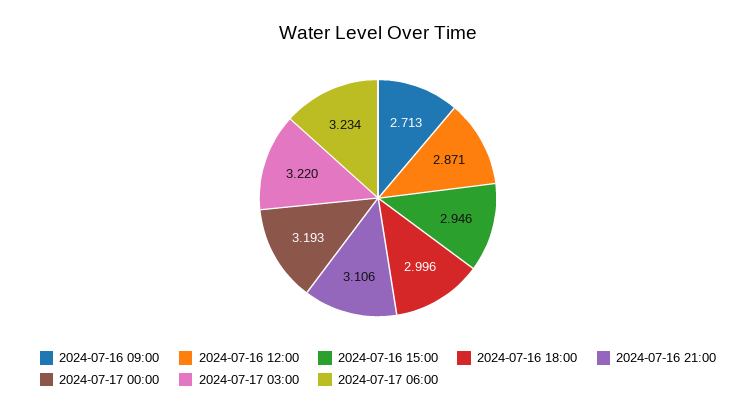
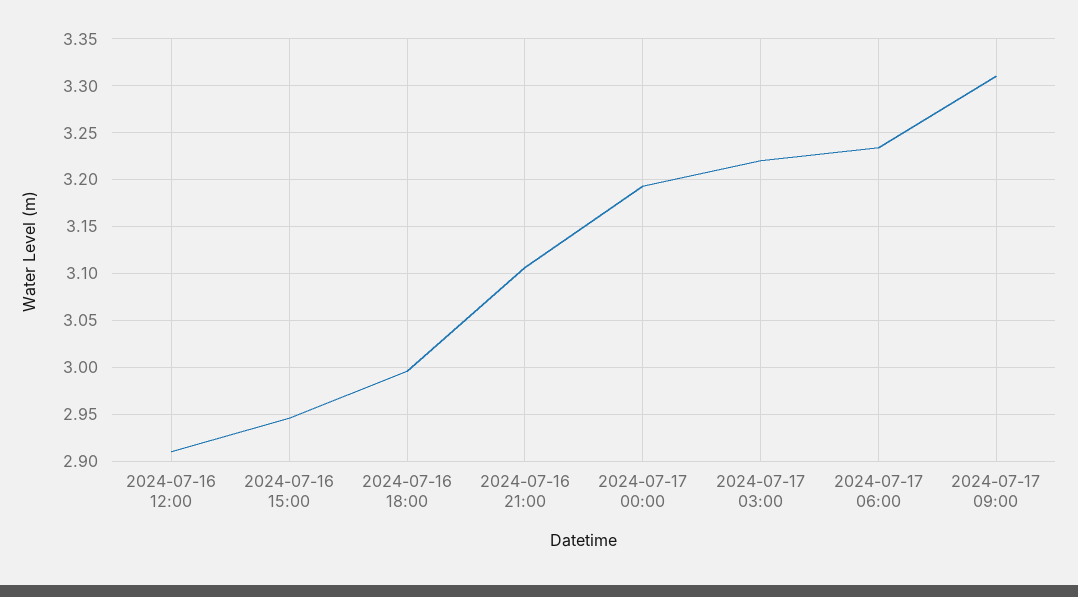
2024-07-16 09:00: 2.713 -> none
2024-07-16 12:00: 2.871 -> 2.91
2024-07-17 09:00: none -> 3.31

